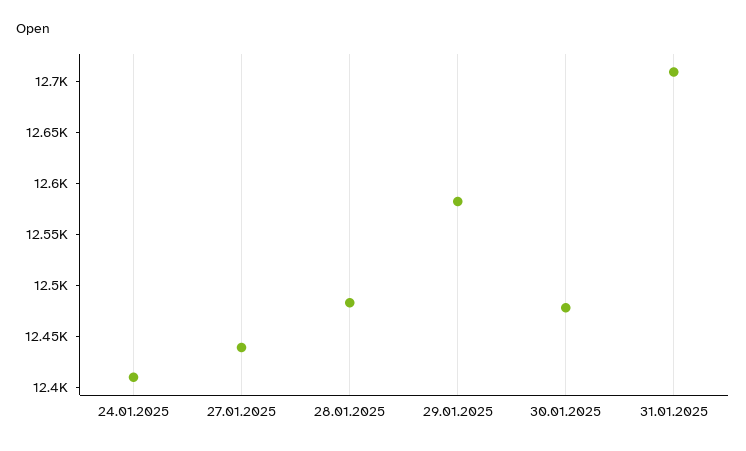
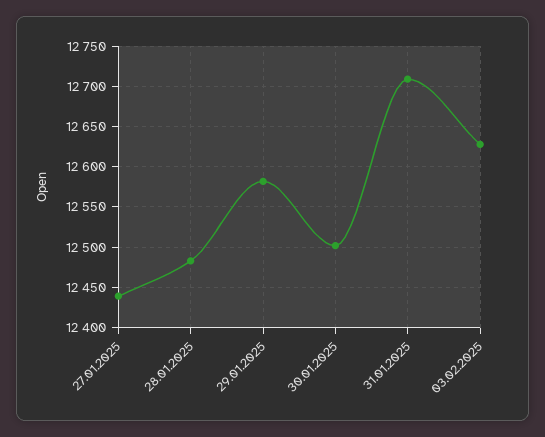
24.01.2025: 12410 -> none
30.01.2025: 12480 -> 12500
03.02.2025: none -> 12630

